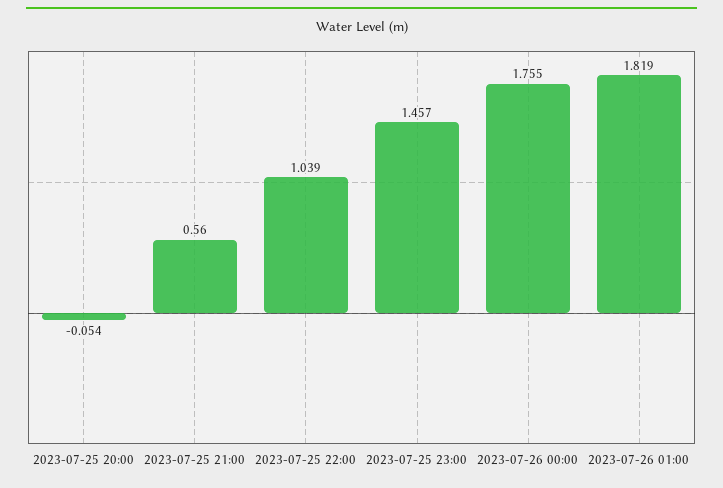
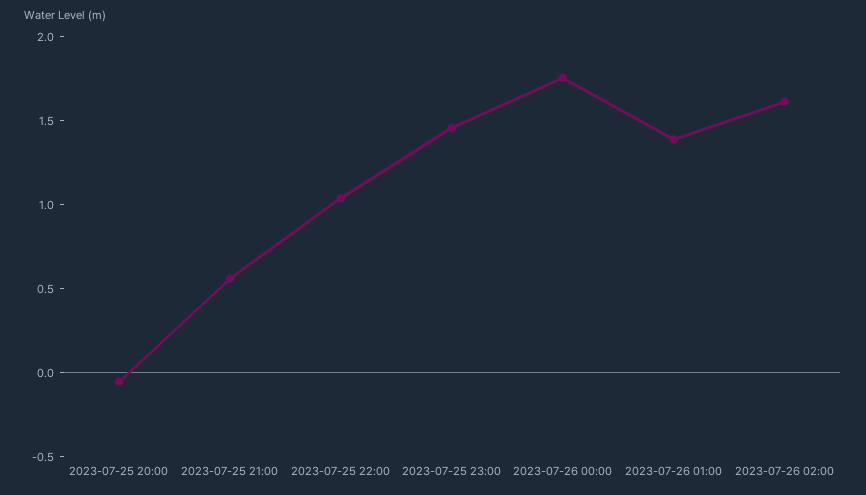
2023-07-26 01:00: 1.819 -> 1.4
2023-07-26 02:00: none -> 1.6

